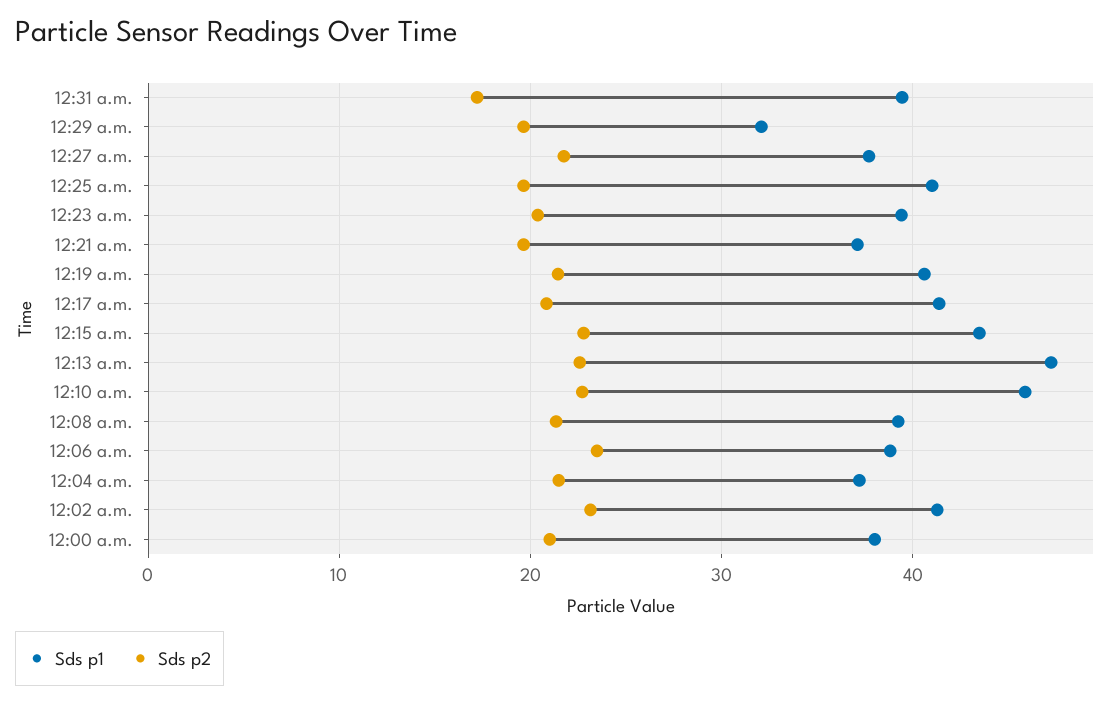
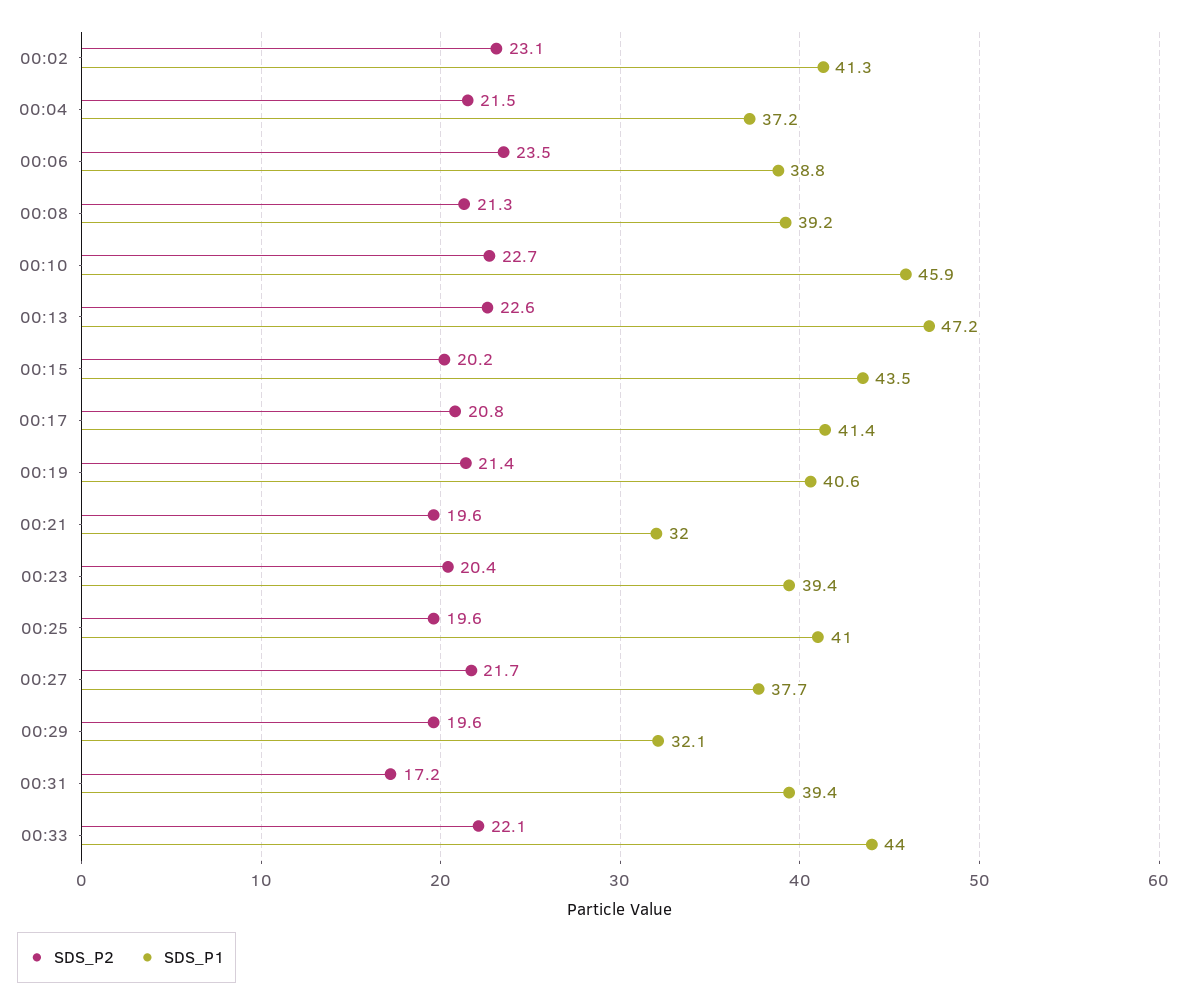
Sds p1, 12:21 a.m.: 37 -> 32
Sds p2, 12:15 a.m.: 23 -> 20.2
Sds p1, 12:00 a.m.: 38 -> none
Sds p2, 12:00 a.m.: 21 -> none
Sds p2, 00:33: none -> 22.1
Sds p1, 00:33: none -> 44

